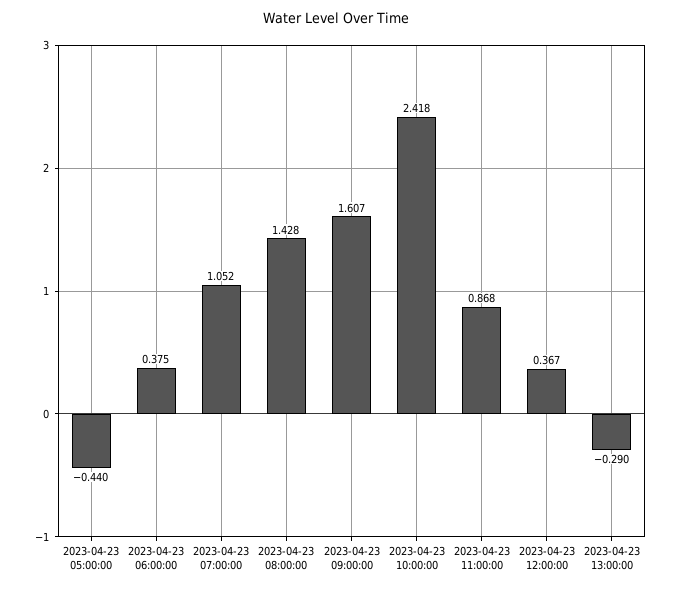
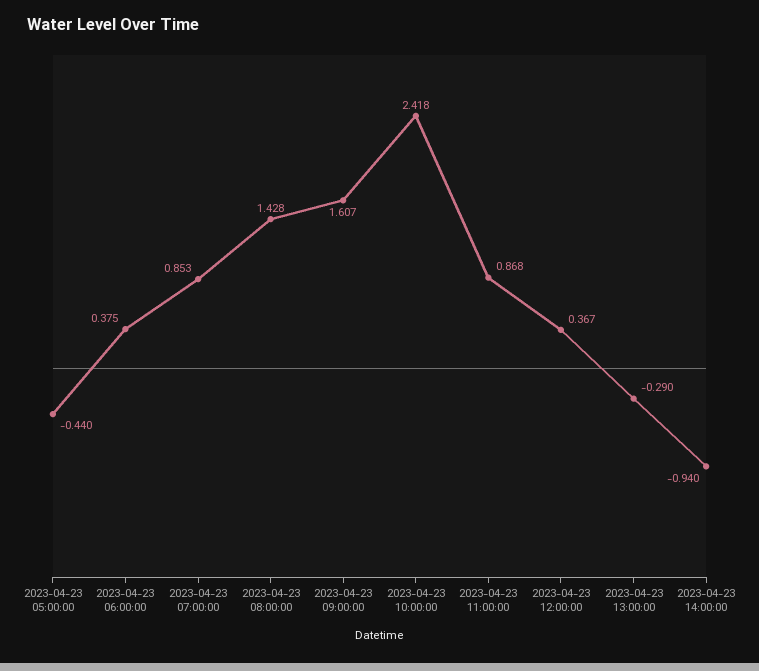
2023-04-23 07:00:00: 1.052 -> 0.853
2023-04-23 14:00:00: none -> -0.94

